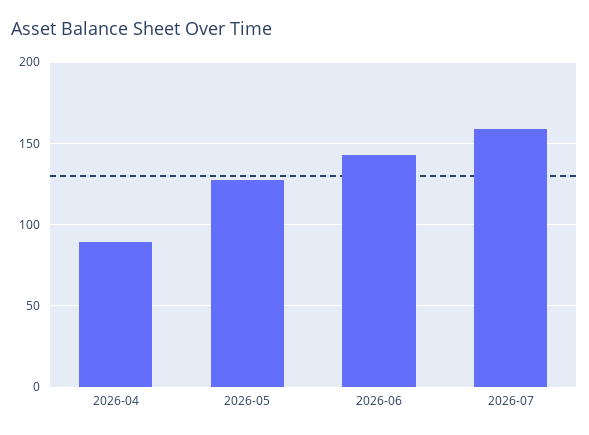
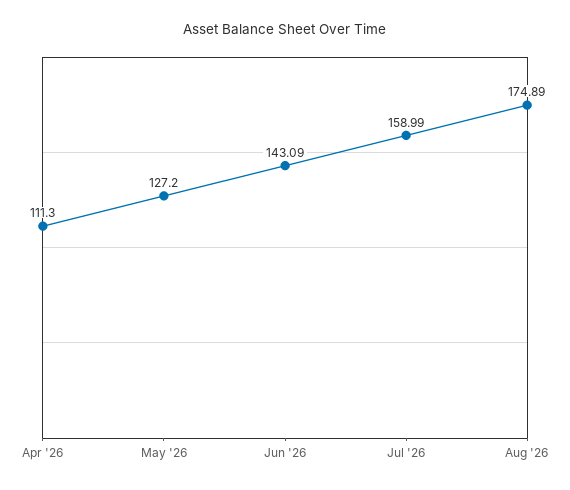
2026-04: 90 -> 111.3
Aug '26: none -> 174.89

